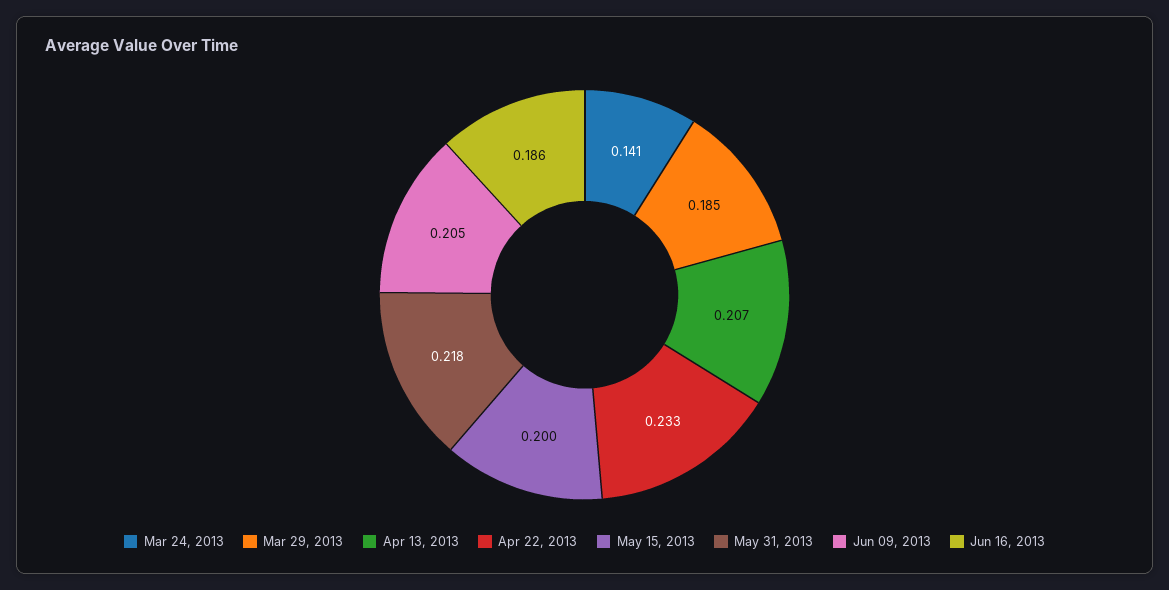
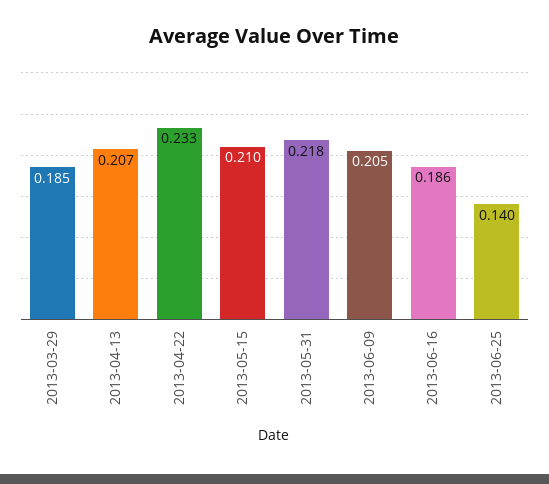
Mar 24, 2013: 0.141 -> none
May 15, 2013: 0.2 -> 0.21
2013-06-25: none -> 0.14

